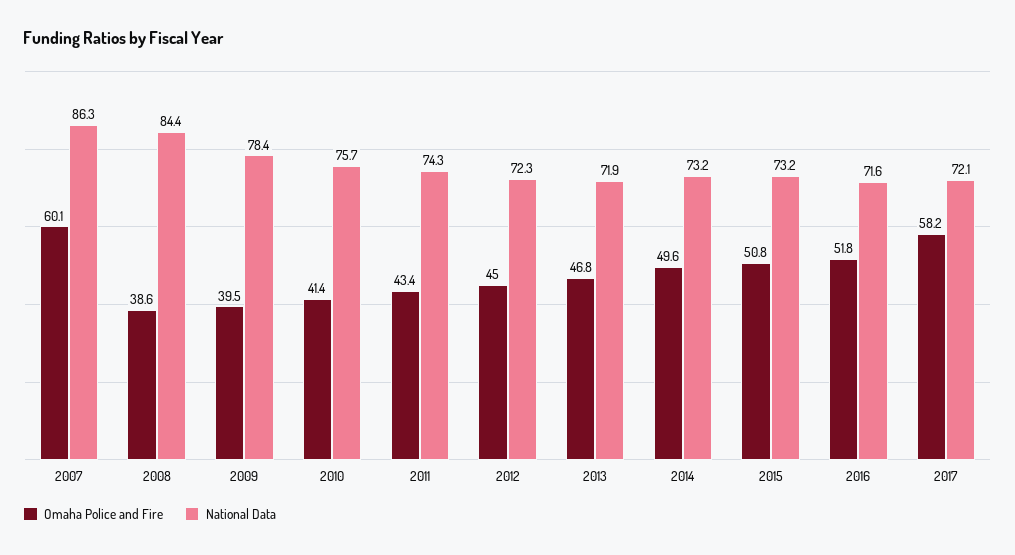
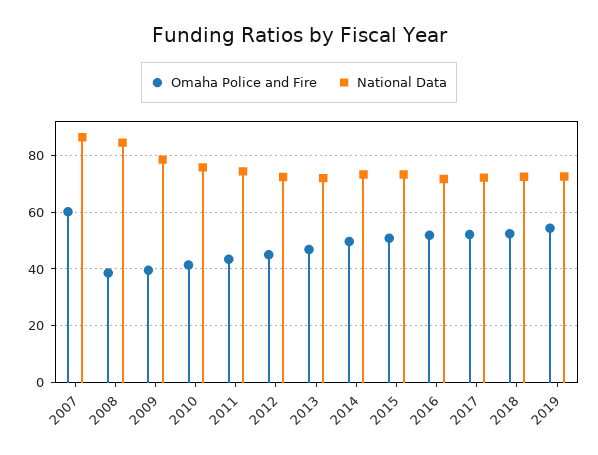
Omaha Police and Fire, 2017: 58.2 -> 52.5
Omaha Police and Fire, 2018: none -> 52.5
National Data, 2018: none -> 72.5
Omaha Police and Fire, 2019: none -> 55
National Data, 2019: none -> 72.5

